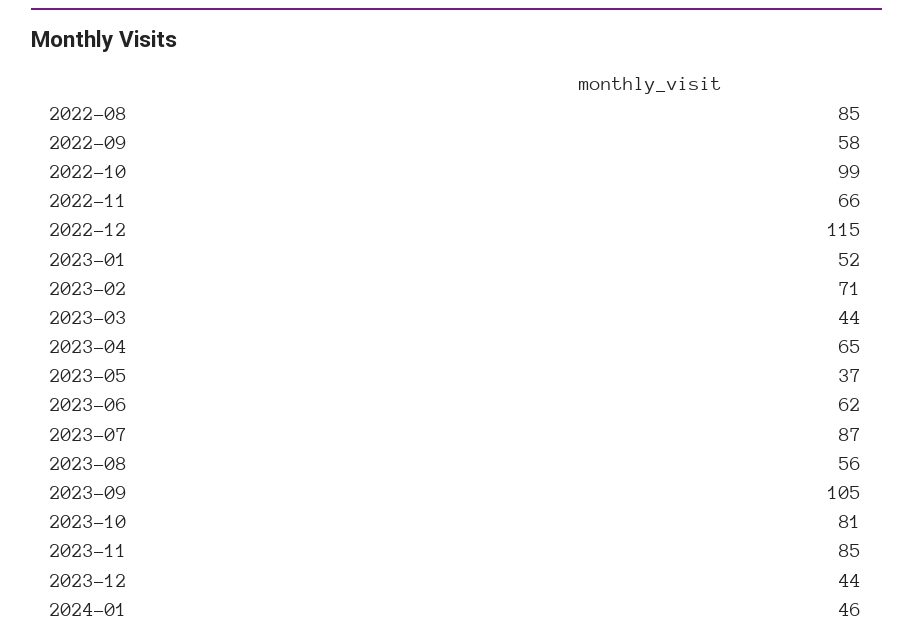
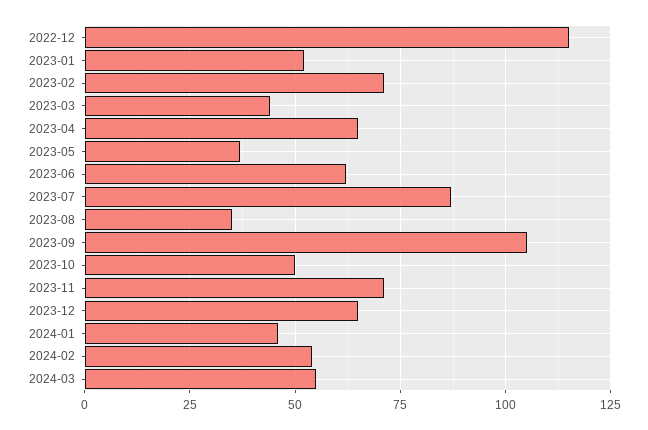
2022-08: 85 -> none
2022-09: 58 -> none
2022-10: 99 -> none
2022-11: 66 -> none
2023-08: 56 -> 35
2023-10: 81 -> 50
2023-11: 85 -> 70
2023-12: 44 -> 65
2024-02: none -> 55
2024-03: none -> 55

